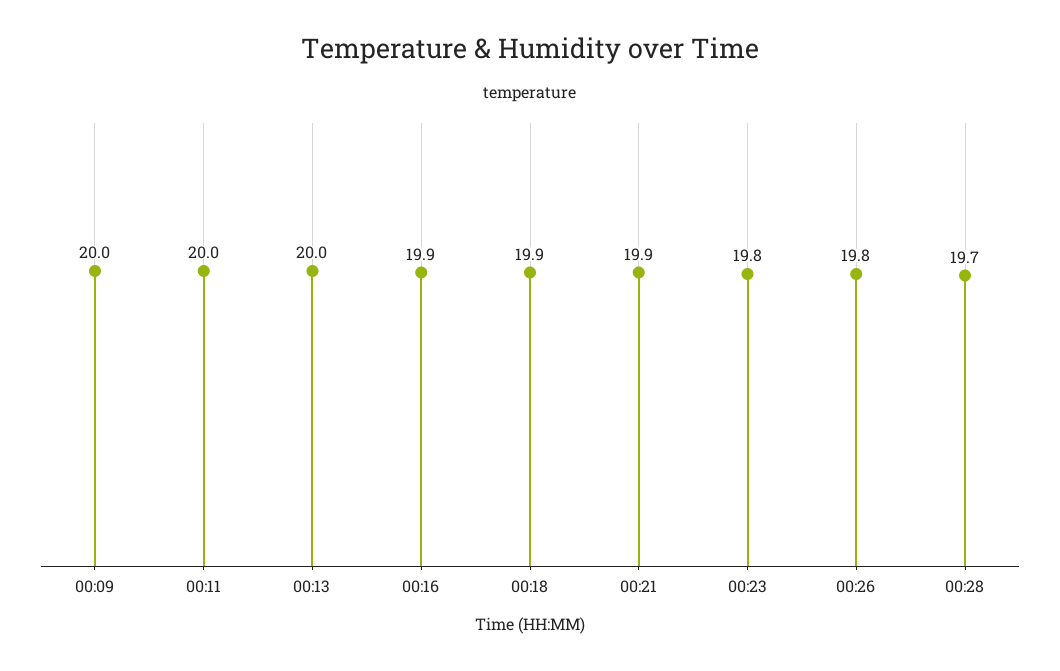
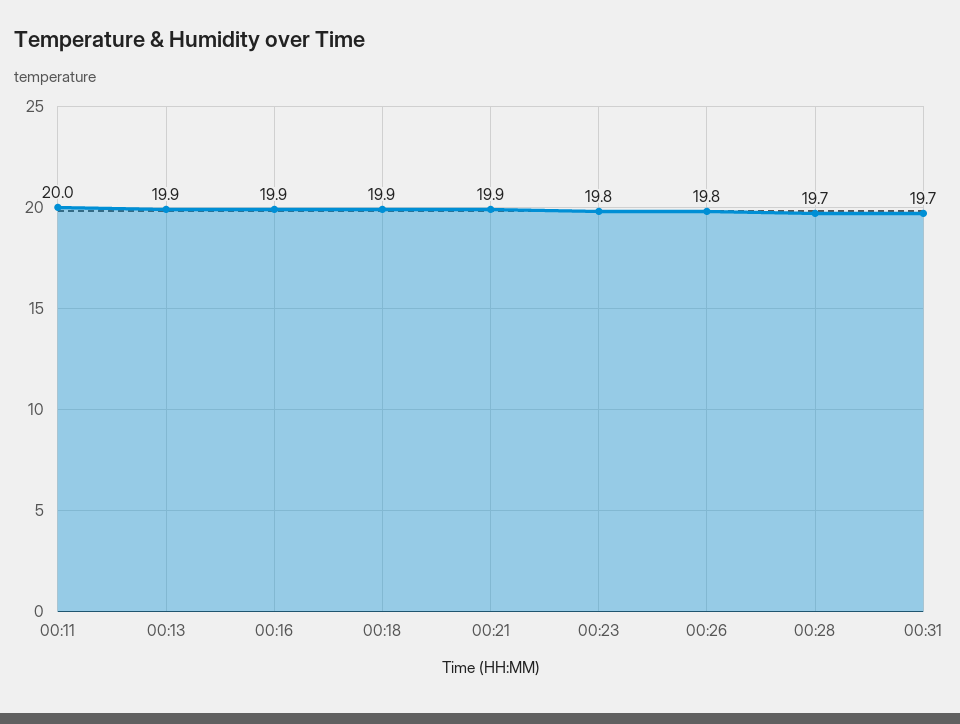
00:09: 20 -> none
00:13: 20 -> 19.9
00:31: none -> 19.7

